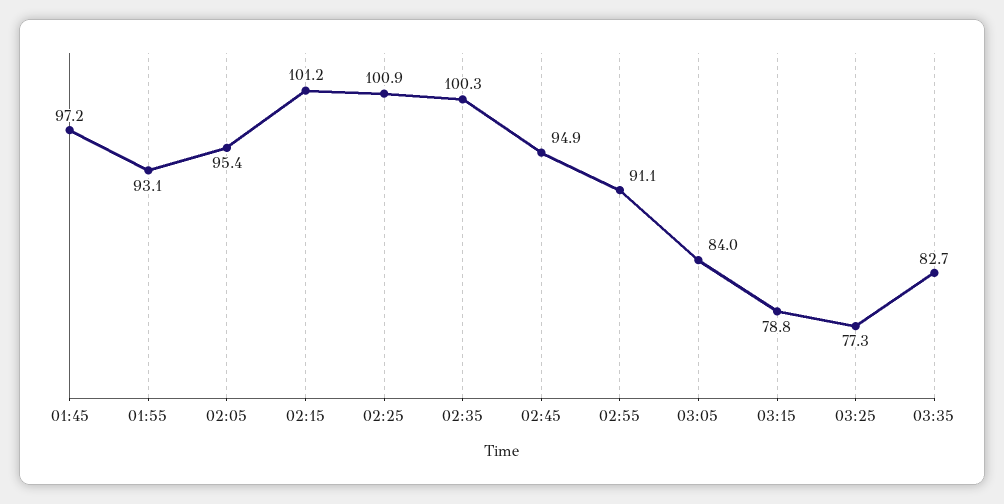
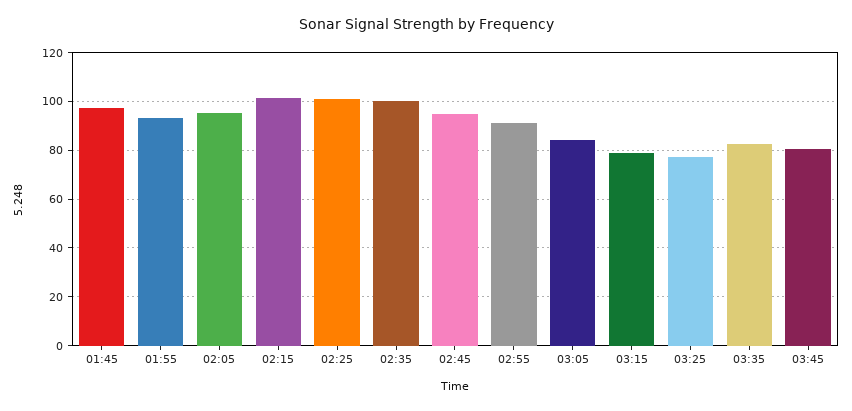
03:45: none -> 80

